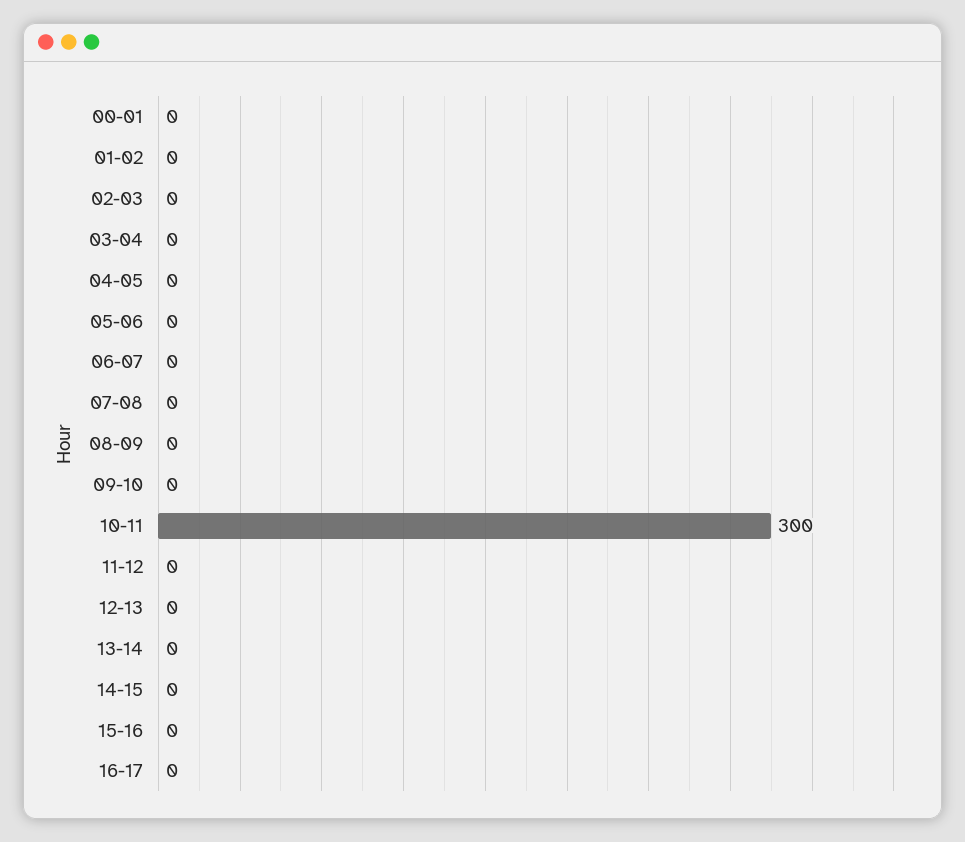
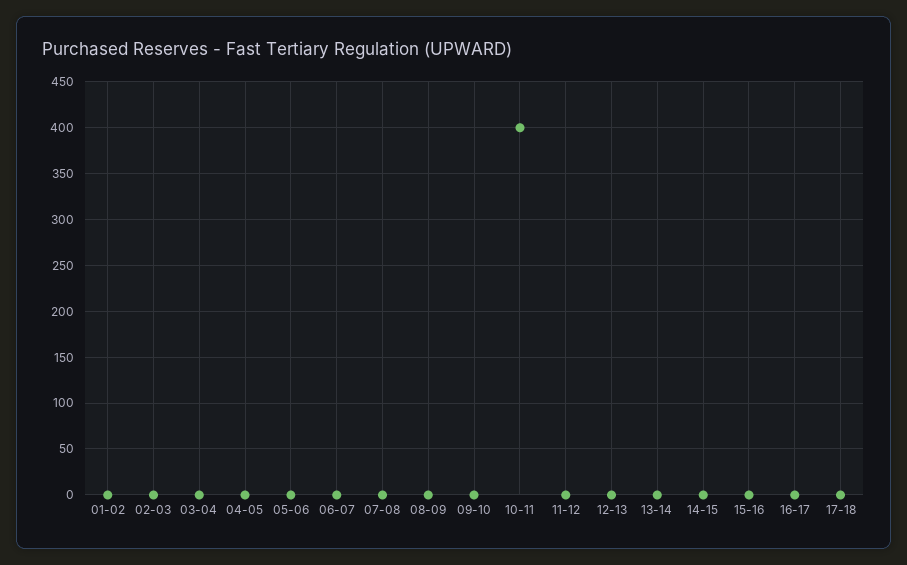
00-01: 0 -> none
10-11: 300 -> 400
17-18: none -> 0

